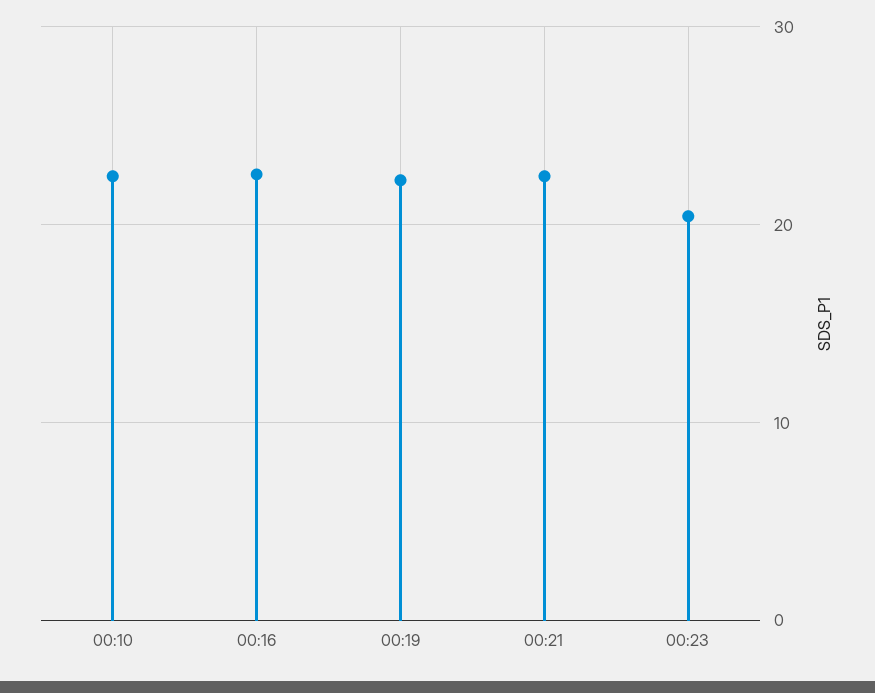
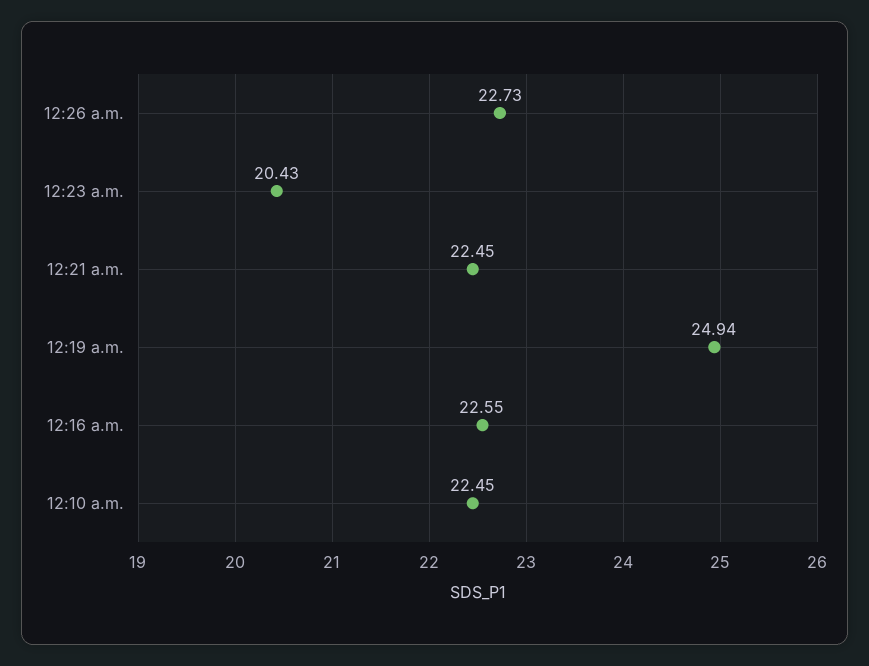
00:19: 22 -> 24.94
12:26 a.m.: none -> 22.73

